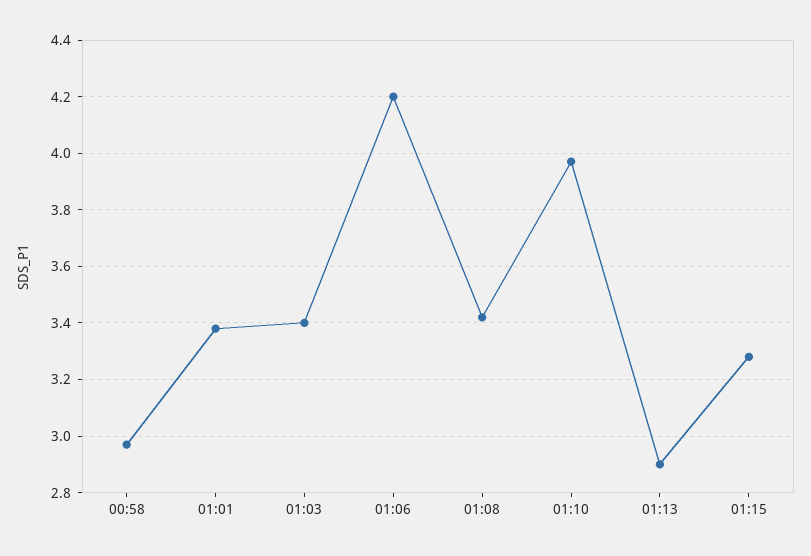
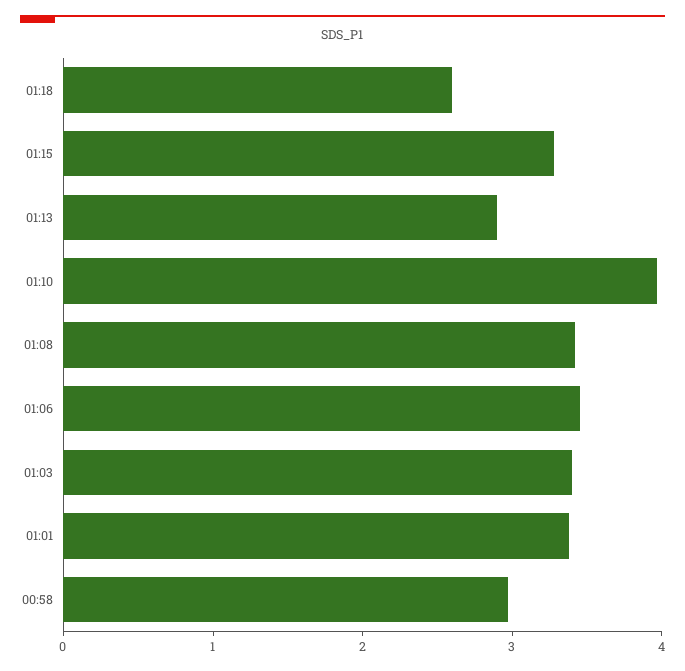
01:06: 4.2 -> 3.4
01:18: none -> 2.6

